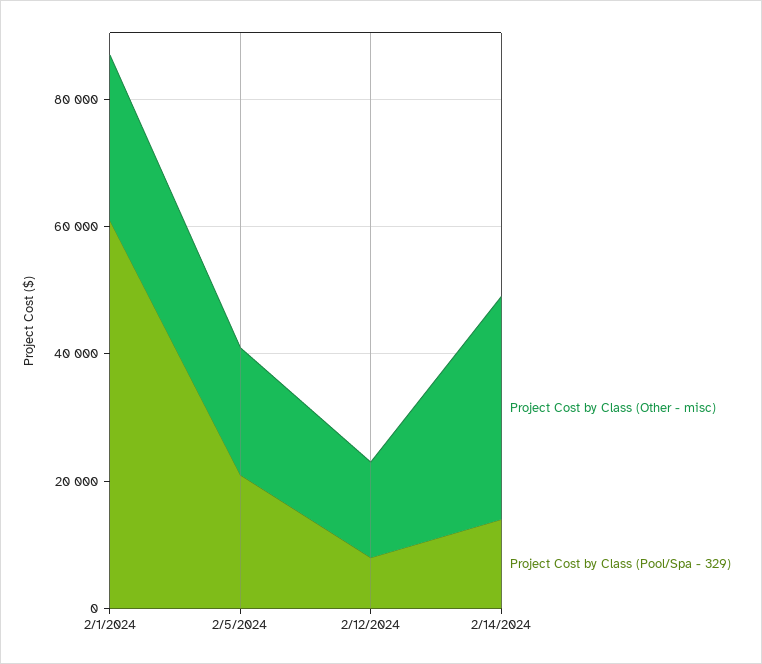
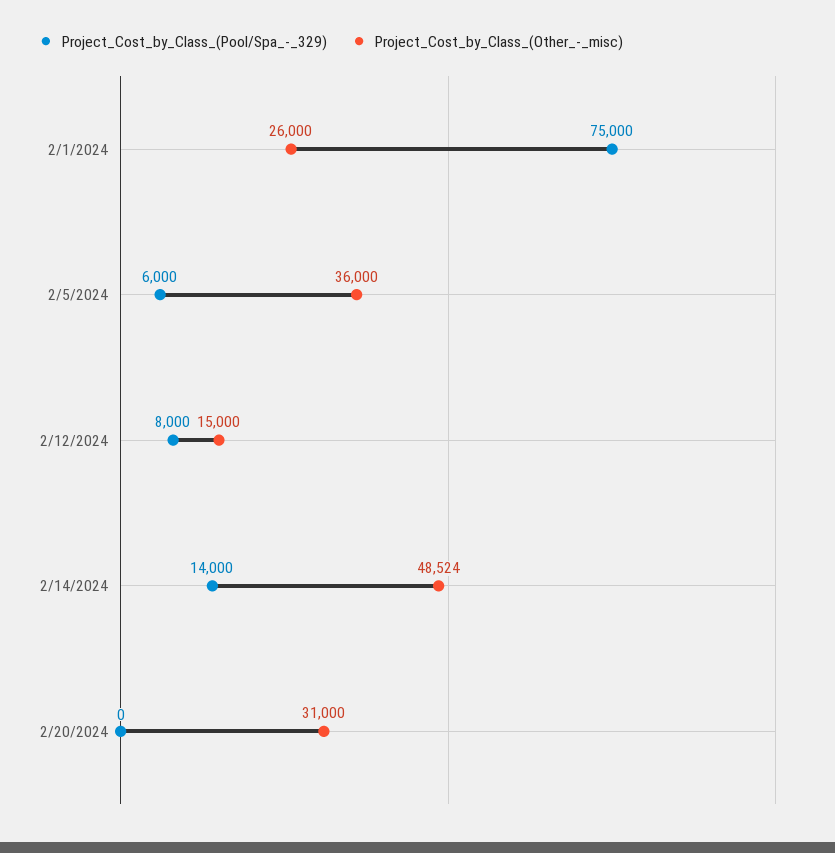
Project Cost by Class (Pool/Spa - 329), 2/1/2024: 60000 -> 75000
Project Cost by Class (Other - misc), 2/5/2024: 20000 -> 36000
Project Cost by Class (Pool/Spa - 329), 2/5/2024: 20000 -> 6000
Project Cost by Class (Other - misc), 2/14/2024: 35000 -> 48524
Project Cost by Class (Pool/Spa - 329), 2/20/2024: none -> 0
Project Cost by Class (Other - misc), 2/20/2024: none -> 31000

